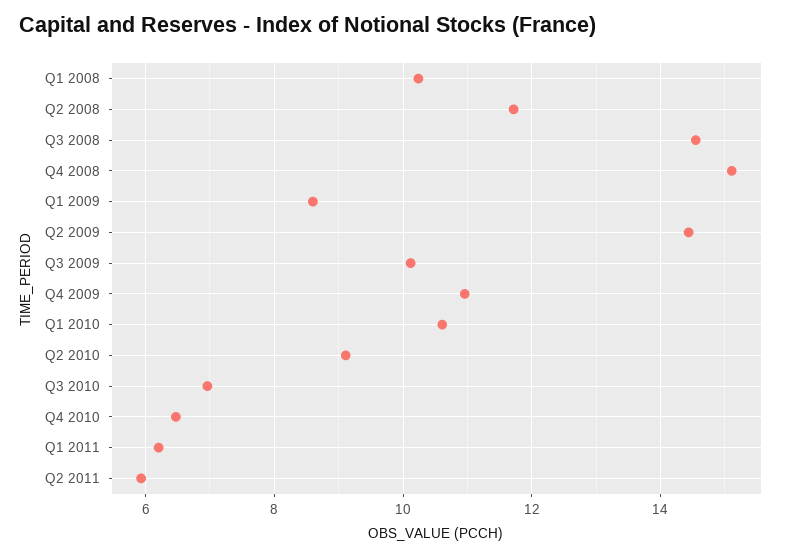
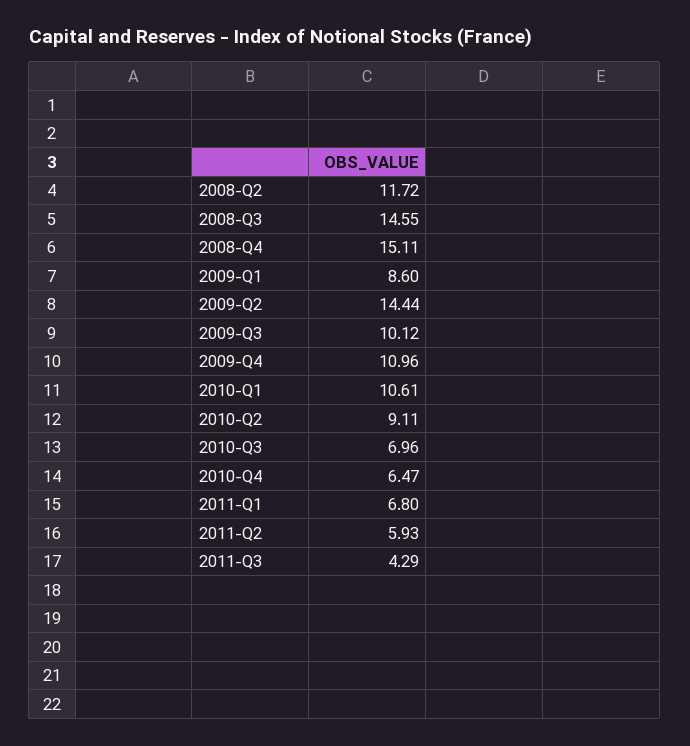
Q1 2008: 10.2 -> none
Q1 2011: 6.2 -> 6.8
2011-Q3: none -> 4.29

